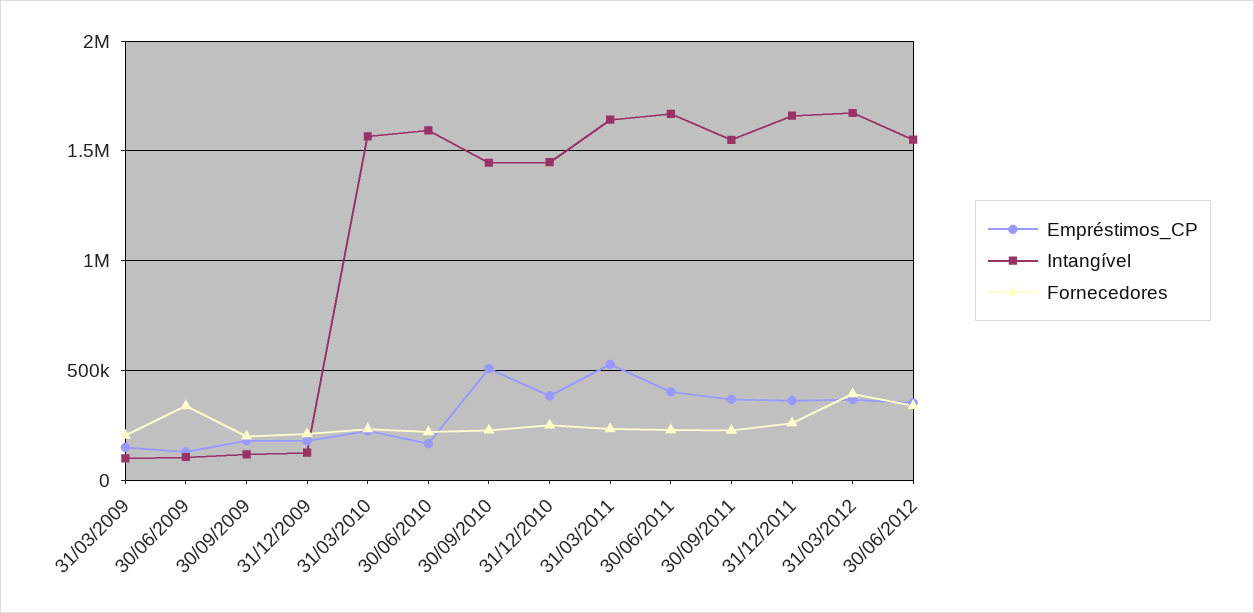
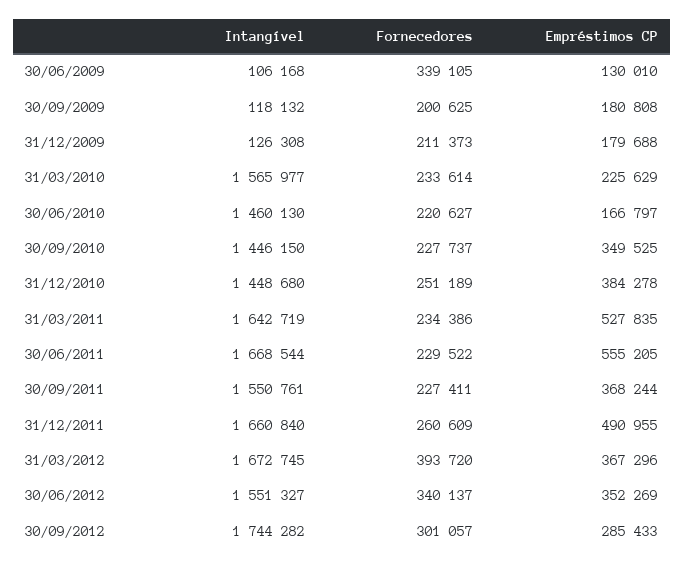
Empréstimos_CP, 31/03/2009: 150000 -> none
Intangível, 31/03/2009: 100000 -> none
Fornecedores, 31/03/2009: 200000 -> none
Intangível, 30/06/2010: 1600000 -> 1460130
Empréstimos_CP, 30/09/2010: 500000 -> 349525
Empréstimos_CP, 30/06/2011: 400000 -> 555205
Empréstimos_CP, 31/12/2011: 350000 -> 490955
Intangível, 30/09/2012: none -> 1744282
Fornecedores, 30/09/2012: none -> 301057
Empréstimos_CP, 30/09/2012: none -> 285433

